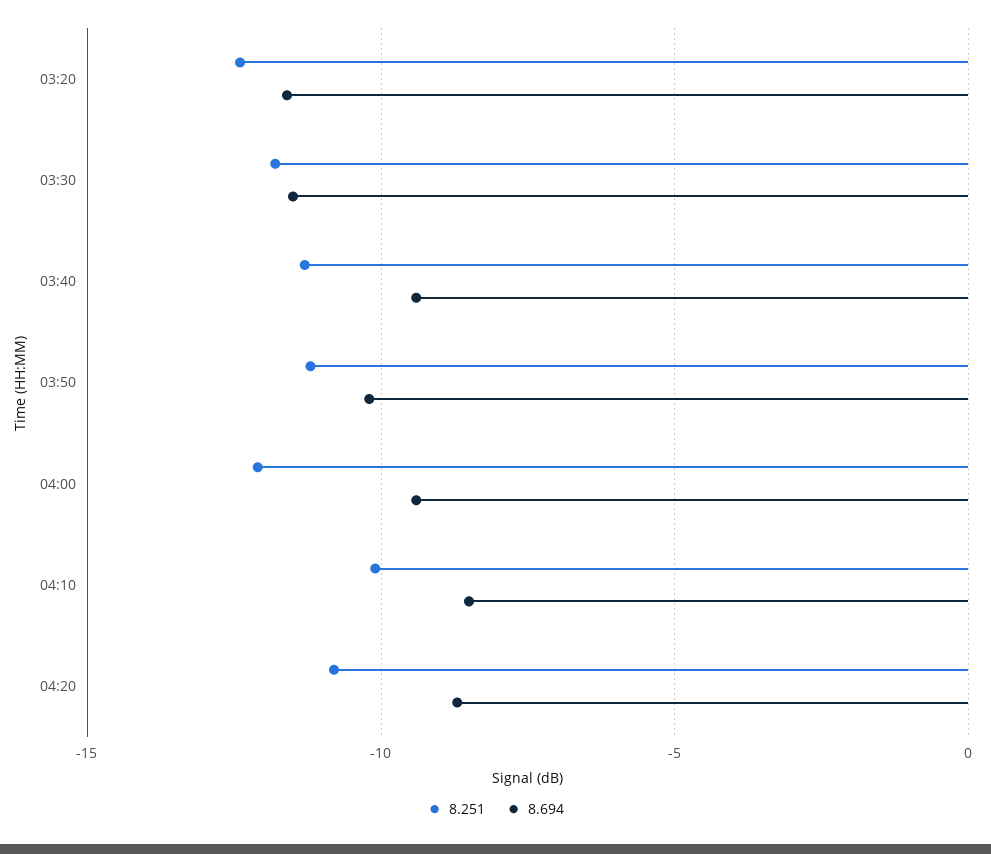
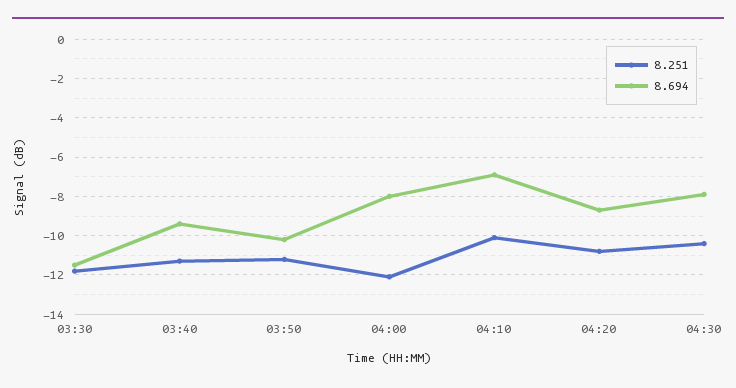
8.251, 03:20: -12.5 -> none
8.694, 03:20: -11.5 -> none
8.694, 04:00: -9.5 -> -8
8.694, 04:10: -8.5 -> -7
8.251, 04:30: none -> -10.5
8.694, 04:30: none -> -8

